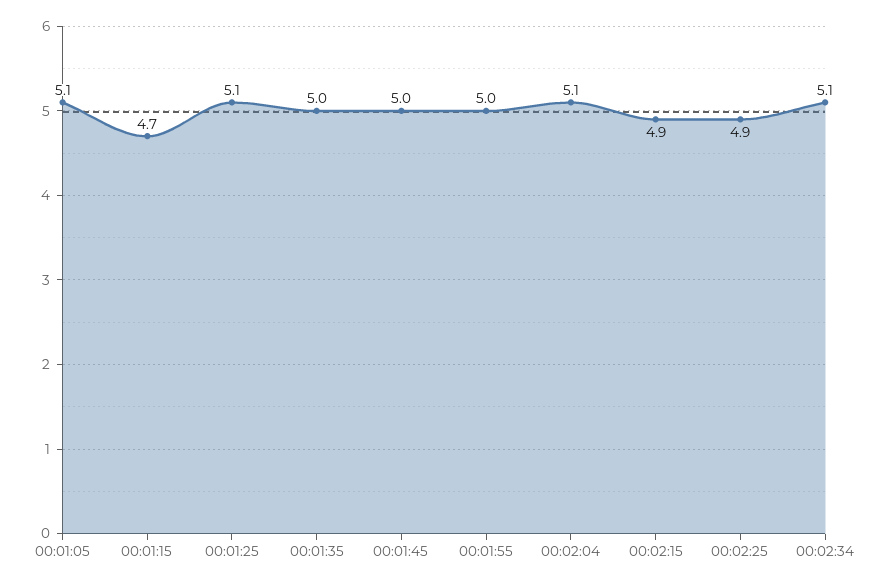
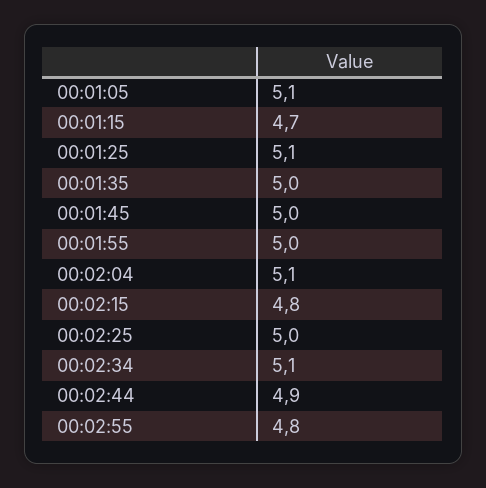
00:02:15: 4.9 -> 4.8
00:02:25: 4.9 -> 5
00:02:44: none -> 4.9
00:02:55: none -> 4.8

